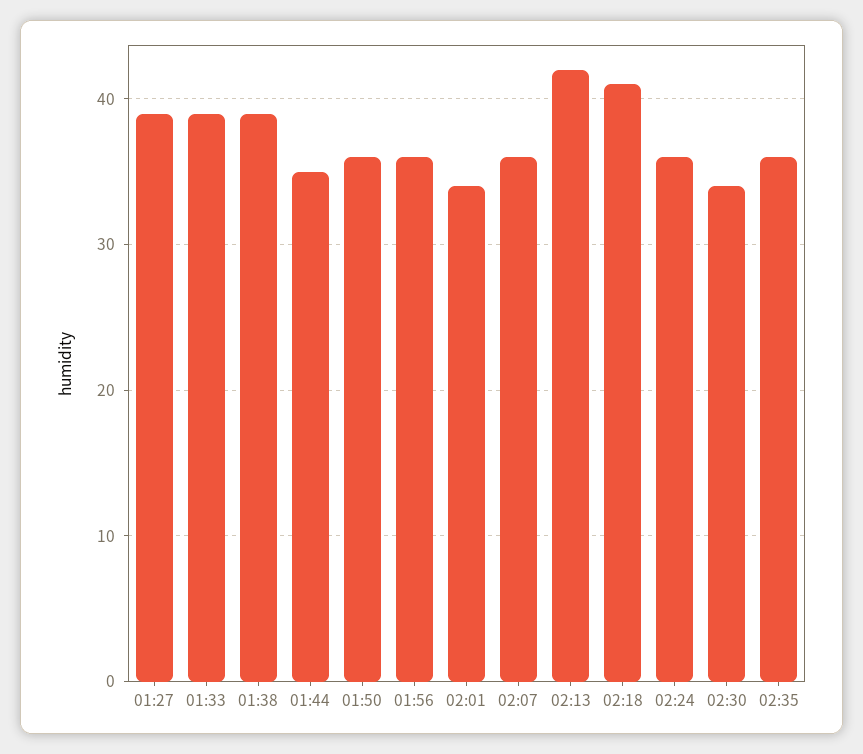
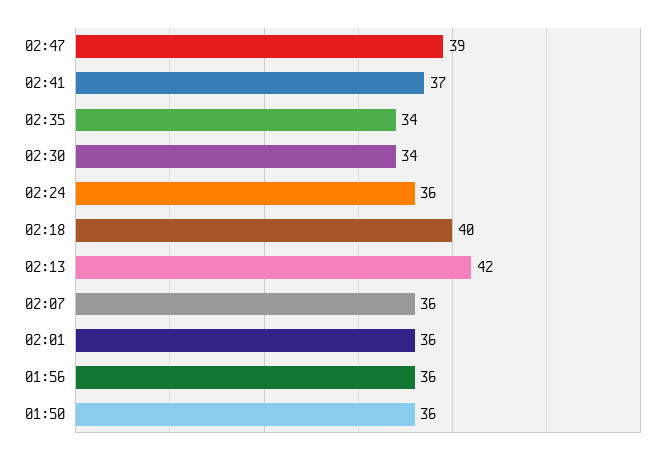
01:27: 39 -> none
01:33: 39 -> none
01:38: 39 -> none
01:44: 35 -> none
02:01: 34 -> 36
02:18: 41 -> 40
02:35: 36 -> 34
02:47: none -> 39
02:41: none -> 37

